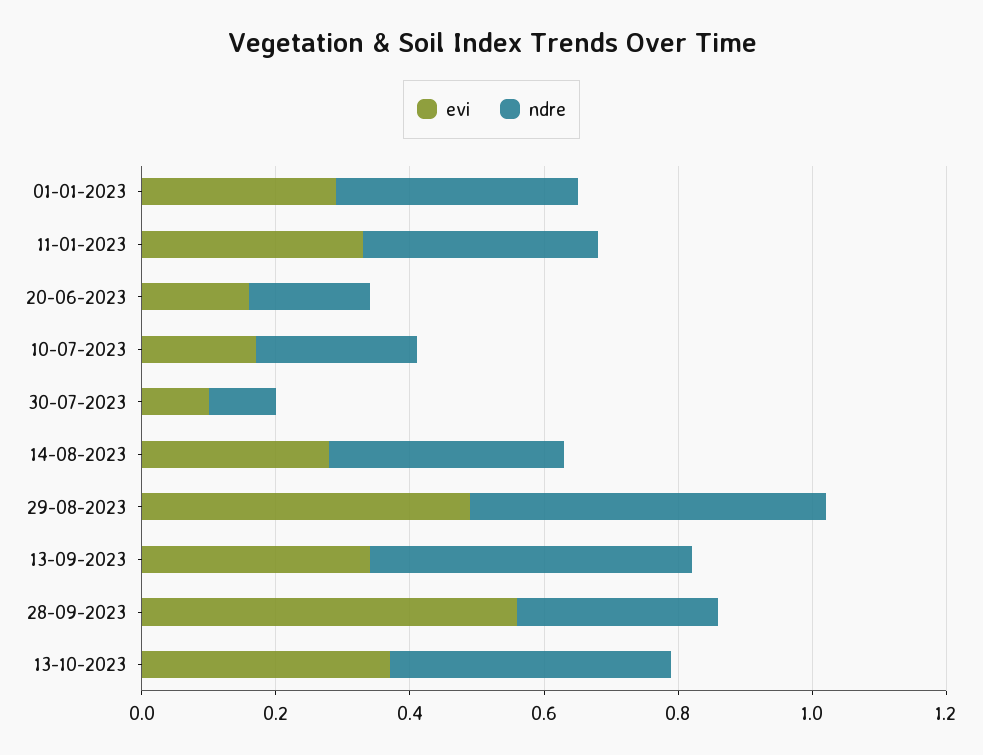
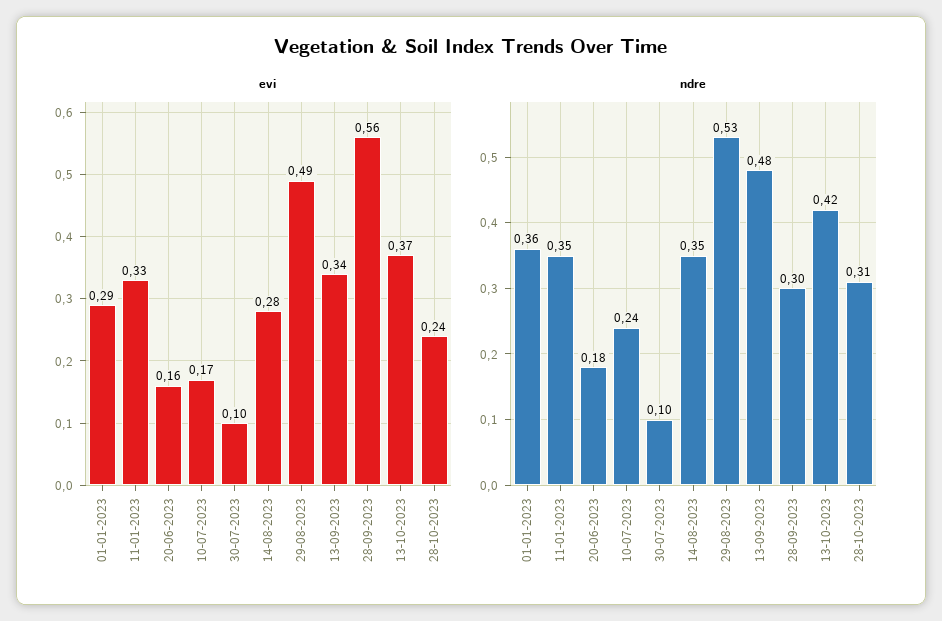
evi, 28-10-2023: none -> 0.24
ndre, 28-10-2023: none -> 0.31

